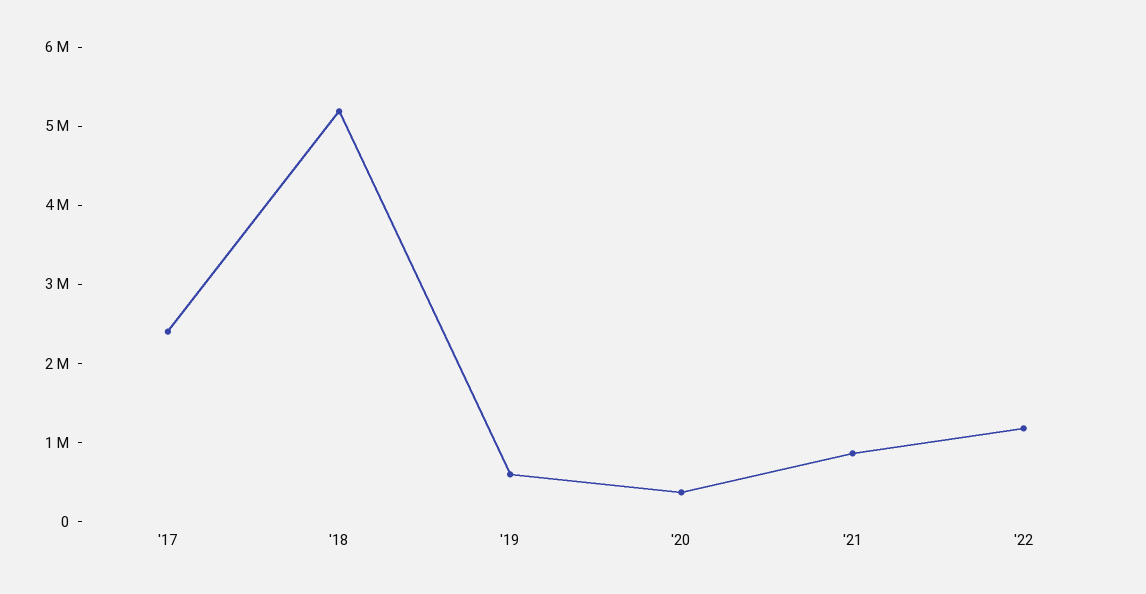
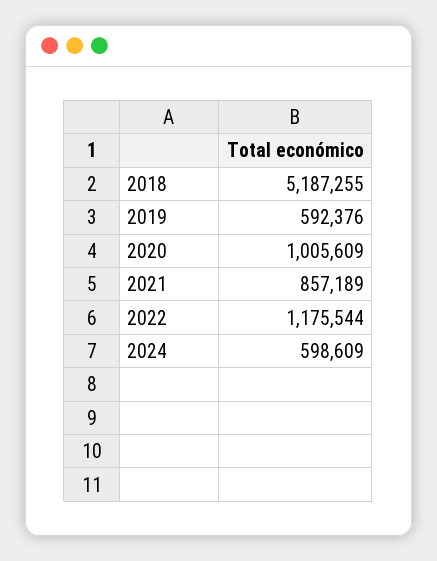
'17: 2400000 -> none
'20: 400000 -> 1005609
2024: none -> 598609

